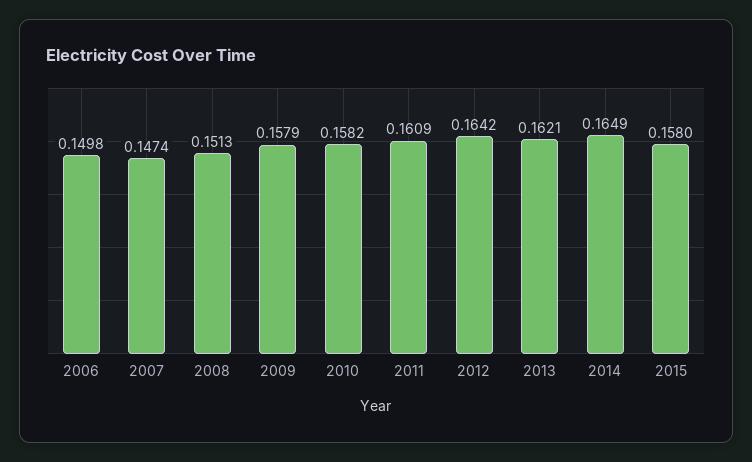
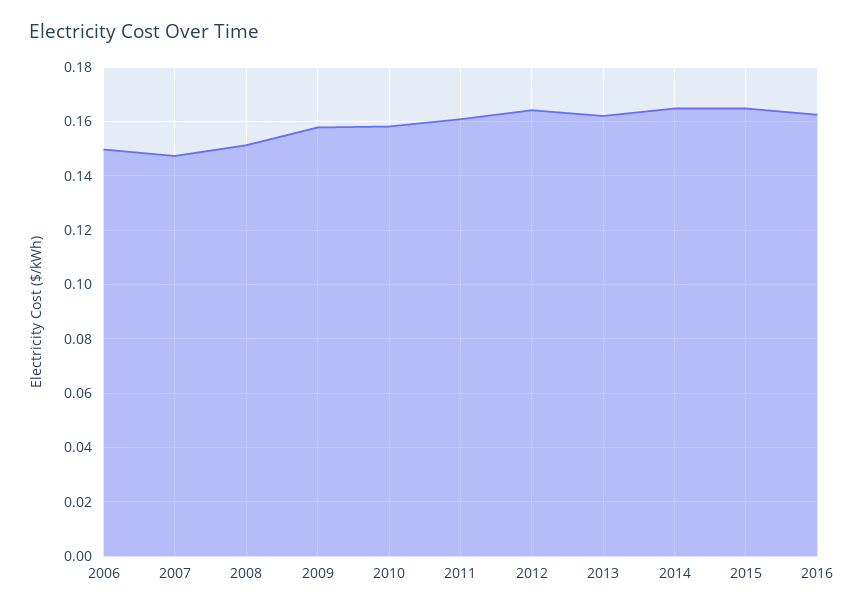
2015: 0.158 -> 0.165
2016: none -> 0.1625

